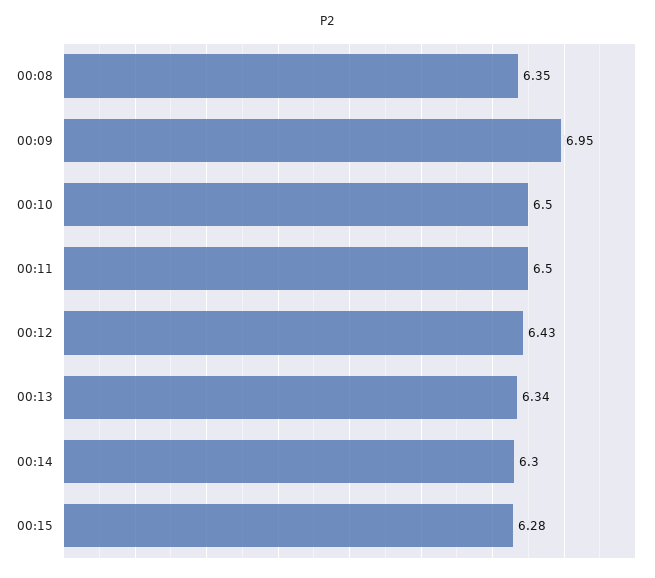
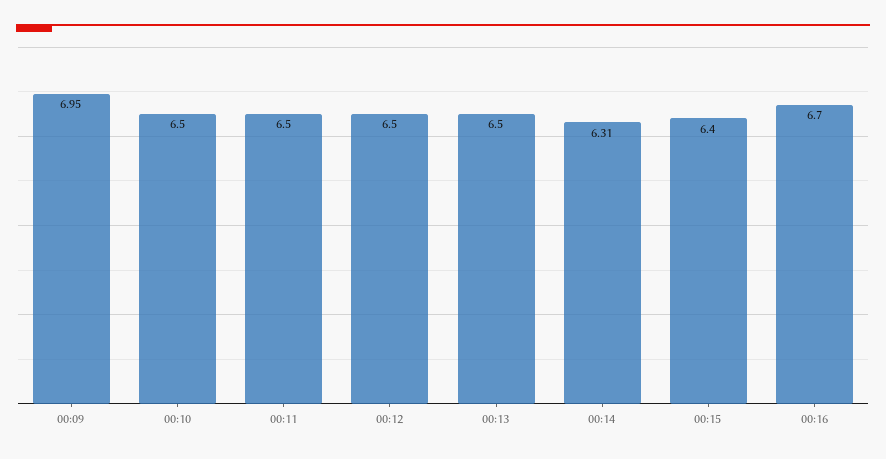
00:08: 6.35 -> none
00:12: 6.43 -> 6.5
00:13: 6.34 -> 6.5
00:14: 6.3 -> 6.31
00:15: 6.28 -> 6.4
00:16: none -> 6.7

